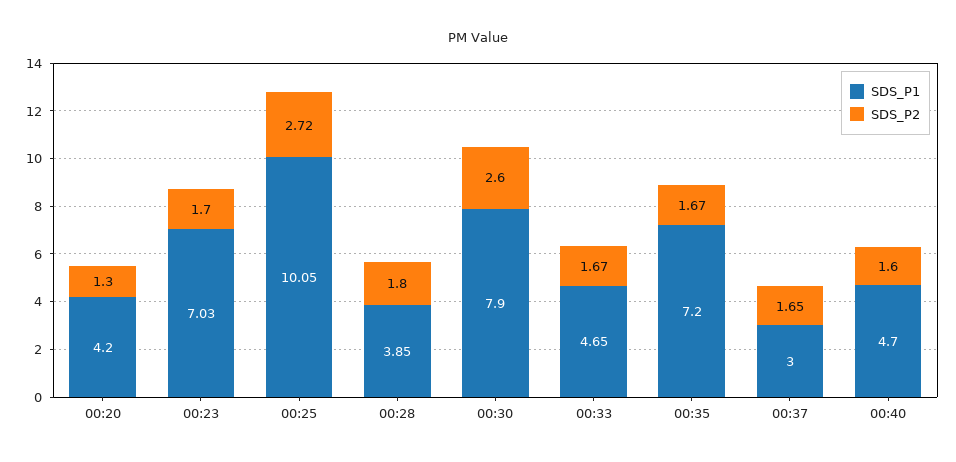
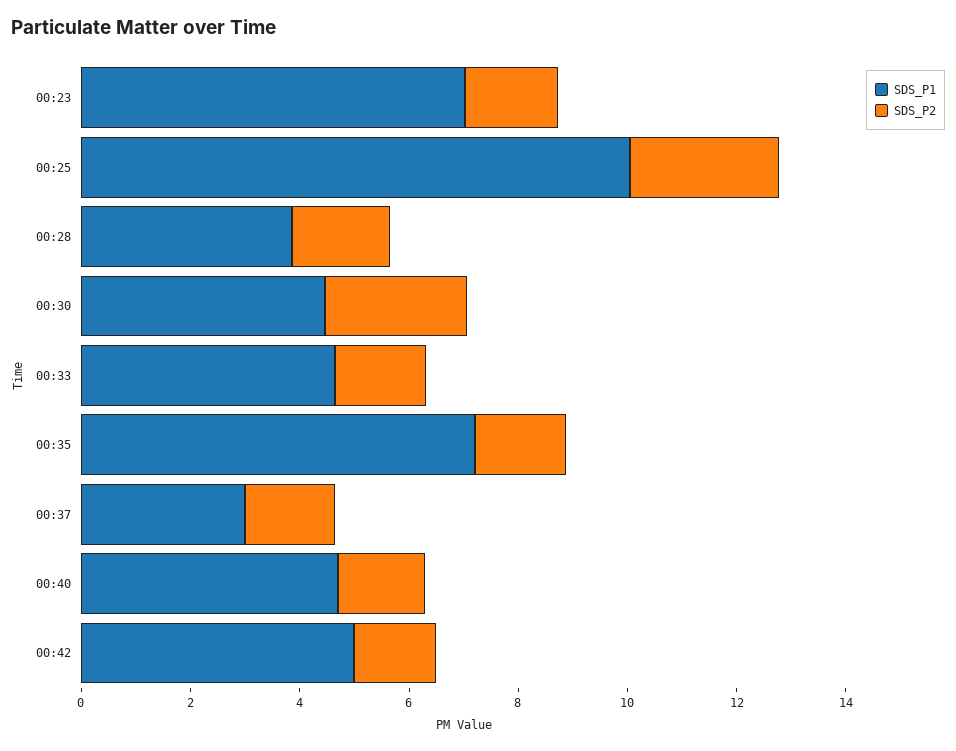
SDS_P1, 00:20: 4.2 -> none
SDS_P2, 00:20: 1.3 -> none
SDS_P1, 00:30: 7.9 -> 4.5
SDS_P1, 00:42: none -> 5
SDS_P2, 00:42: none -> 1.5

